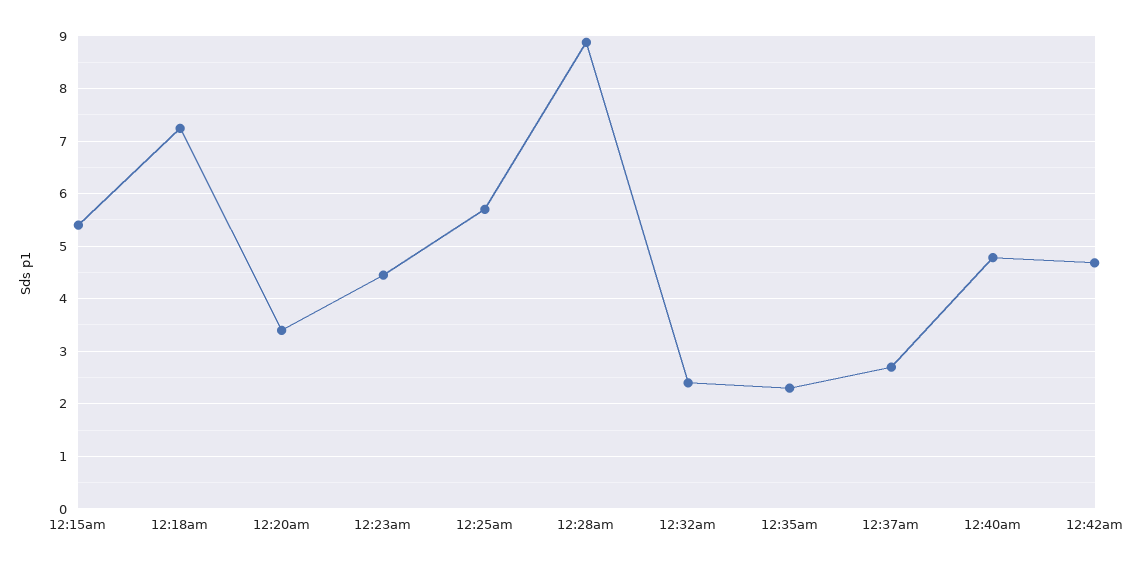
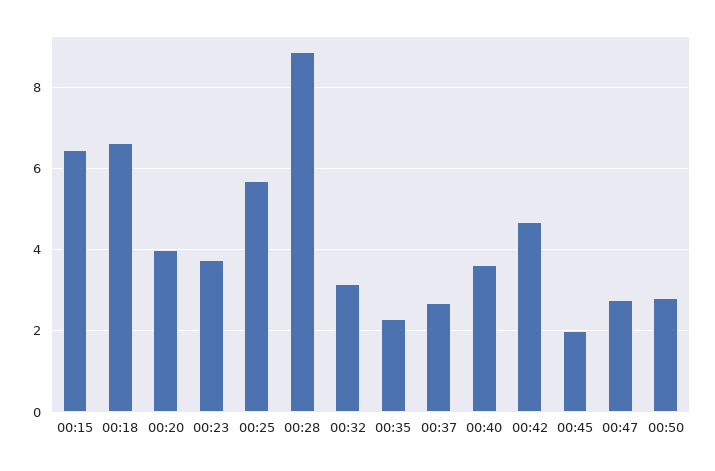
12:15am: 5.4 -> 6.4
12:18am: 7.2 -> 6.6
12:20am: 3.4 -> 4
12:23am: 4.4 -> 3.8
12:32am: 2.4 -> 3.2
12:40am: 4.8 -> 3.6
00:45: none -> 2
00:47: none -> 2.8
00:50: none -> 2.8

